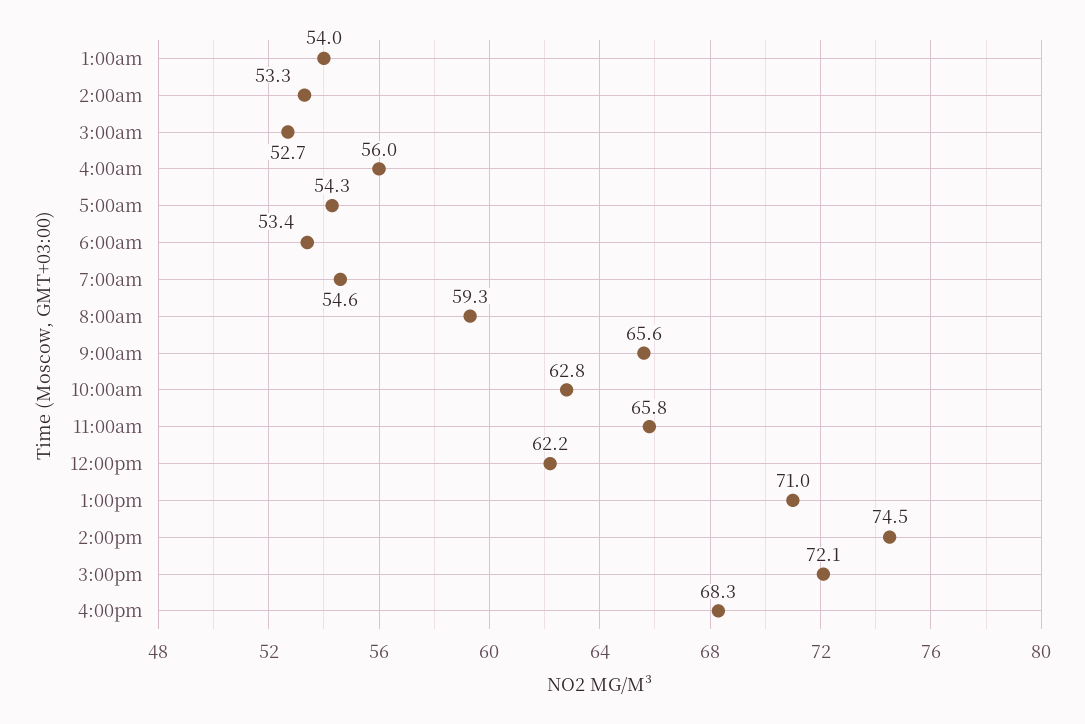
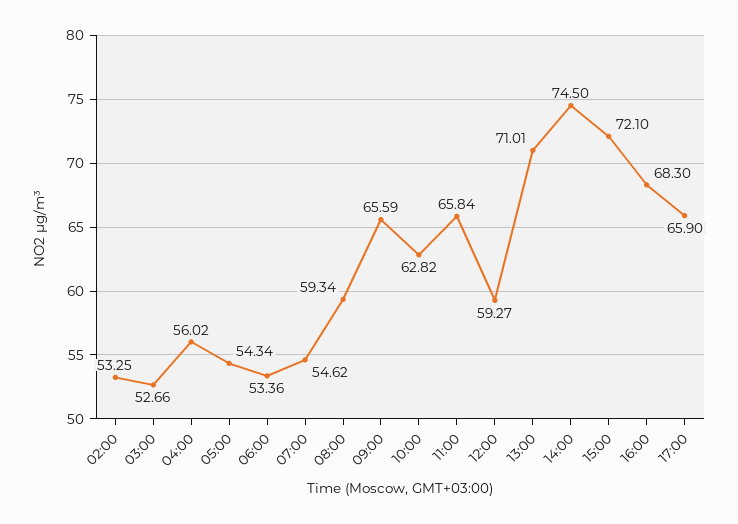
1:00am: 54 -> none
12:00pm: 62.2 -> 59.27
17:00: none -> 65.9

